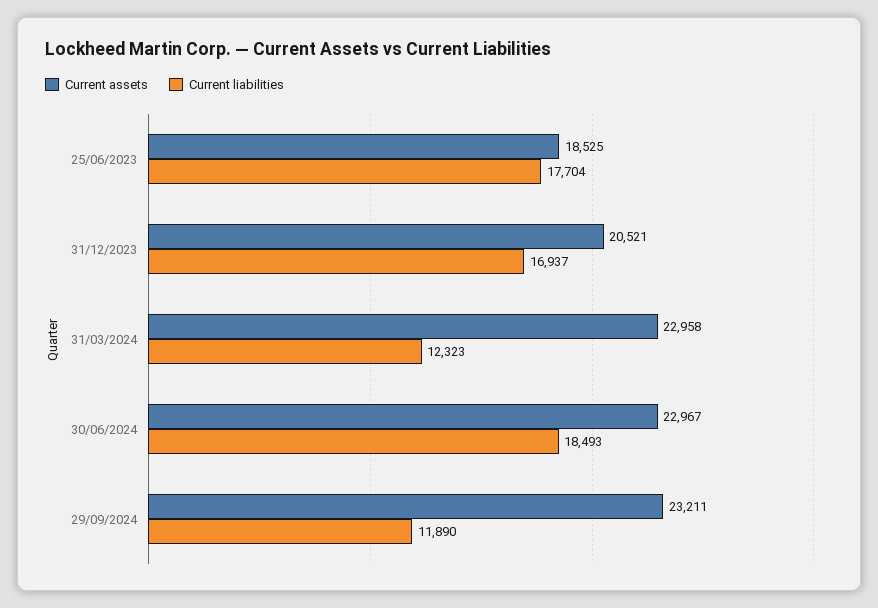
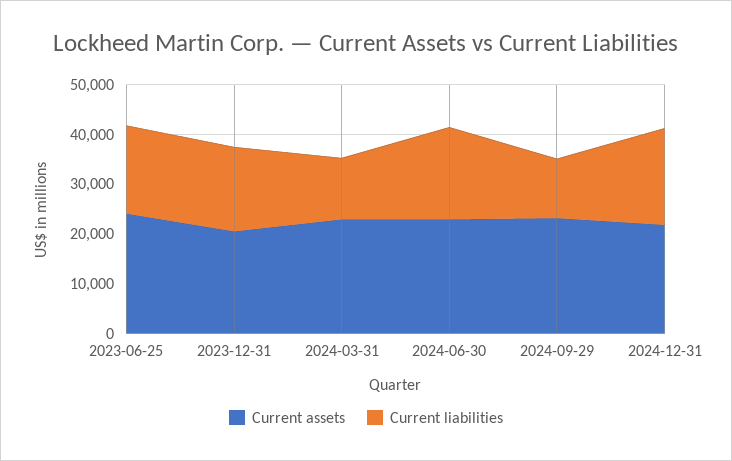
Current assets, 25/06/2023: 18525 -> 24000
Current assets, 2024-12-31: none -> 22000
Current liabilities, 2024-12-31: none -> 20000

